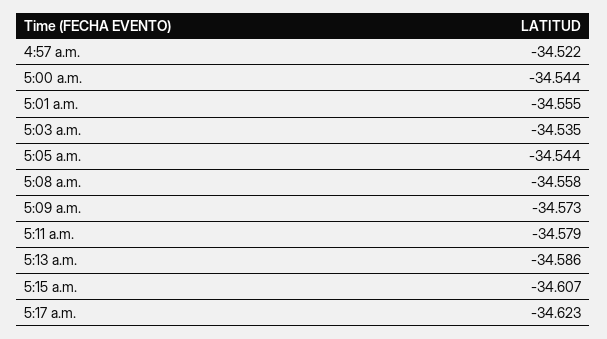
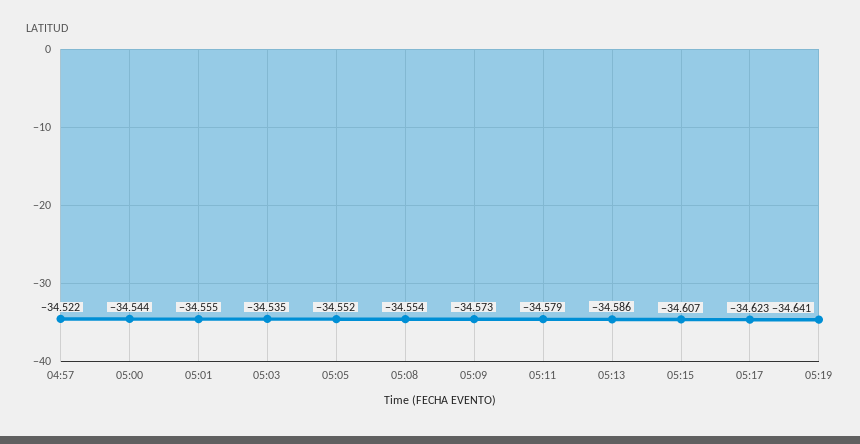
5:05 a.m.: -34.544 -> -34.552
5:08 a.m.: -34.558 -> -34.554
05:19: none -> -34.641

